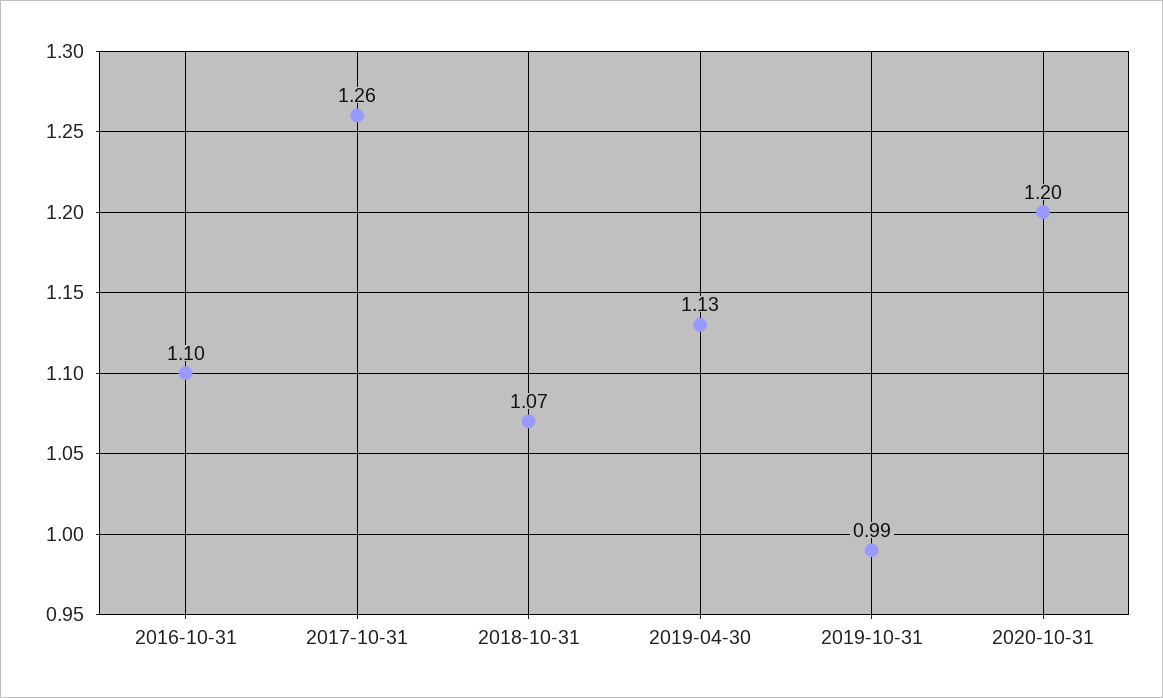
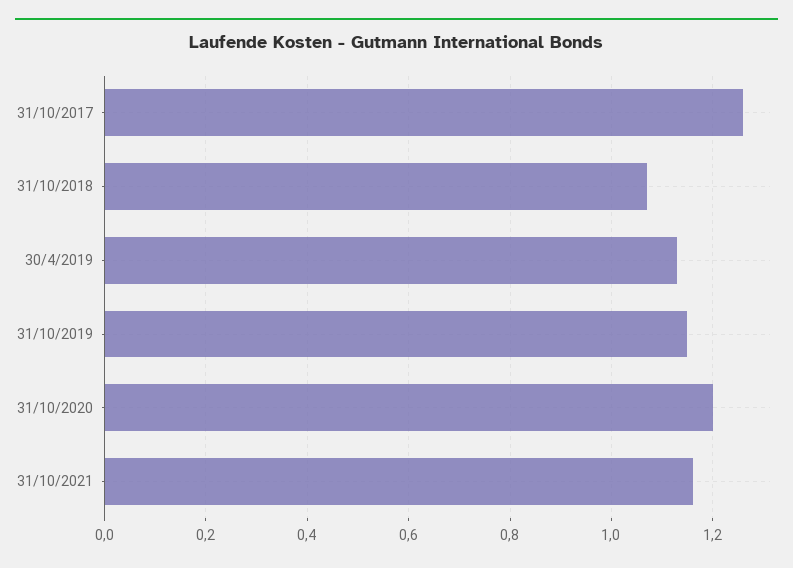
2016-10-31: 1.1 -> none
2019-10-31: 0.99 -> 1.15
31/10/2021: none -> 1.15

